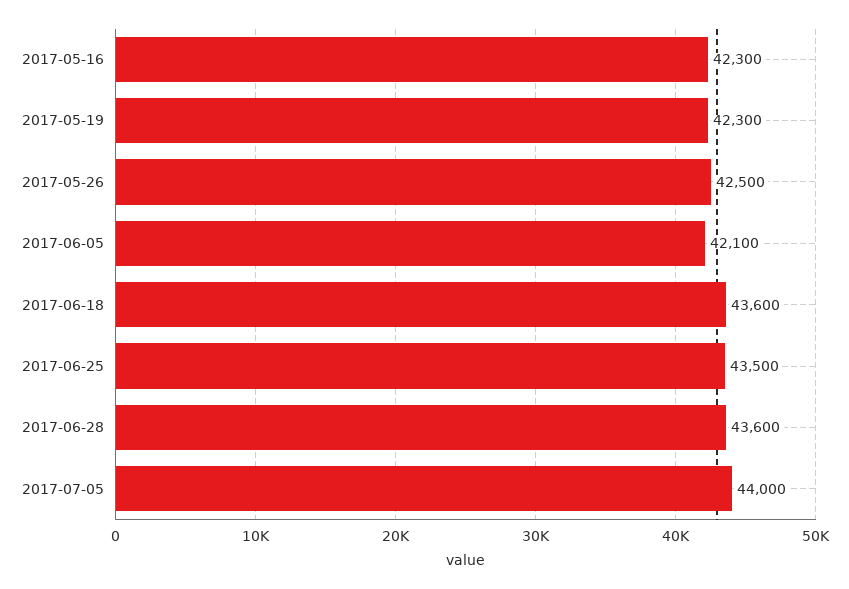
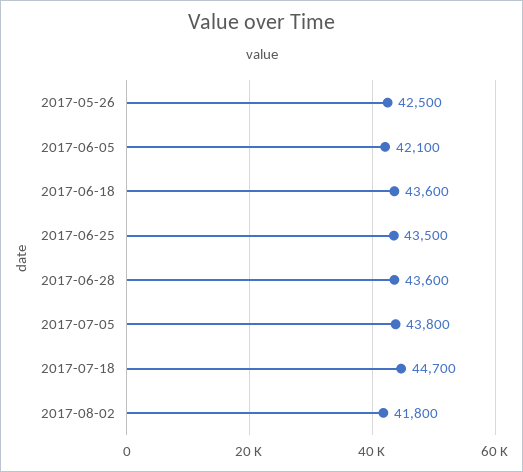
2017-05-16: 42300 -> none
2017-05-19: 42300 -> none
2017-07-05: 44000 -> 43800
2017-07-18: none -> 44700
2017-08-02: none -> 41800

